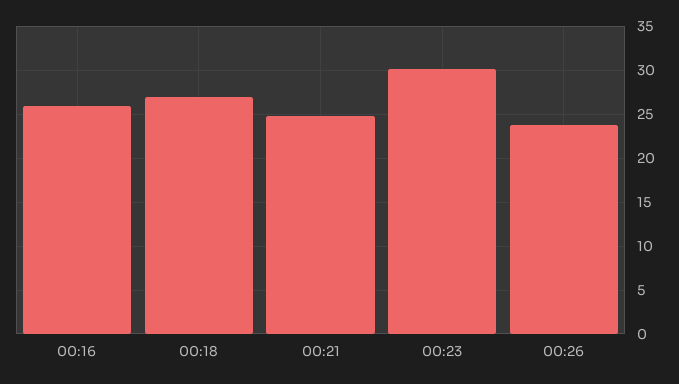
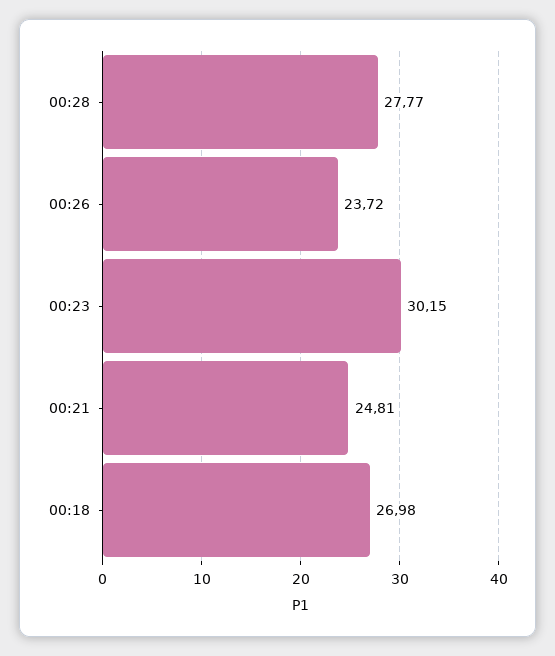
00:16: 26 -> none
00:28: none -> 27.77

